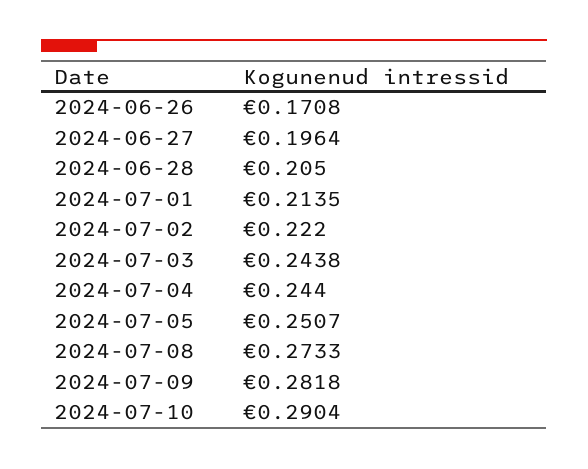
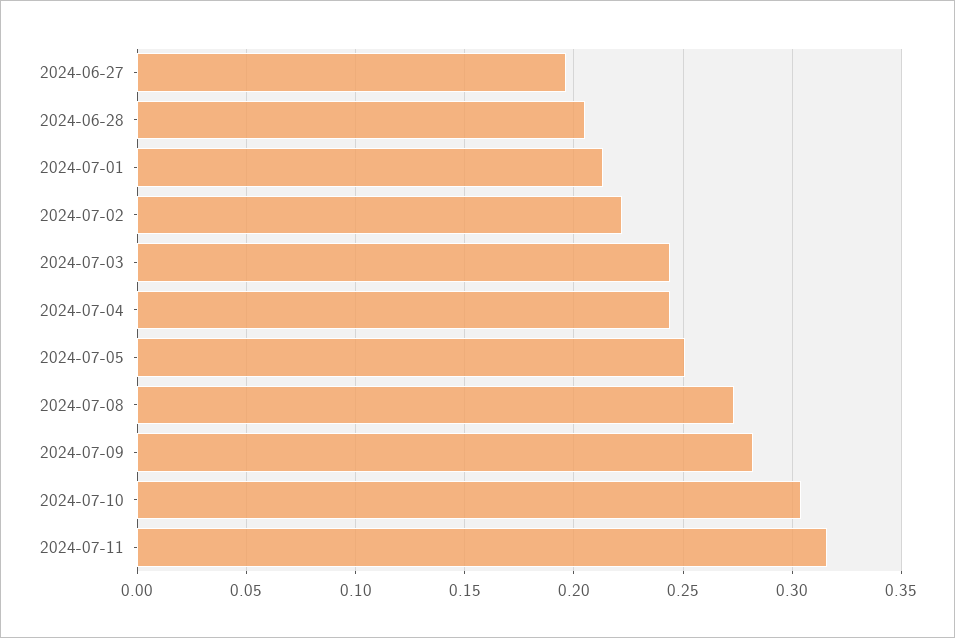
2024-06-26: 0.1708 -> none
2024-07-10: 0.2904 -> 0.305
2024-07-11: none -> 0.315

